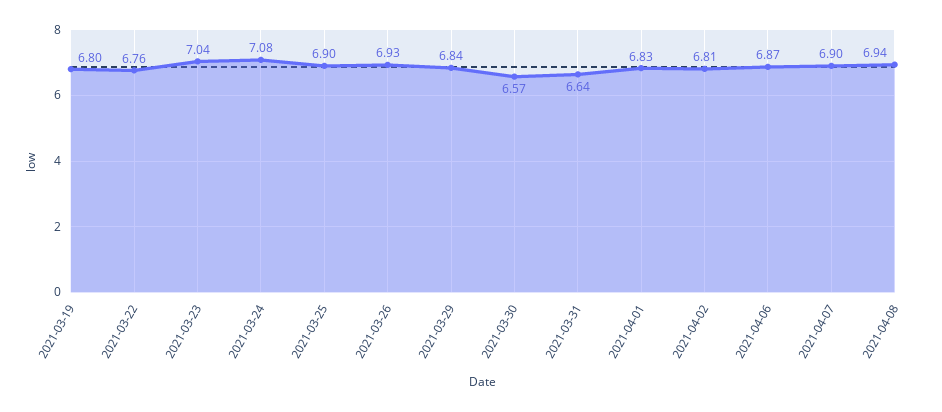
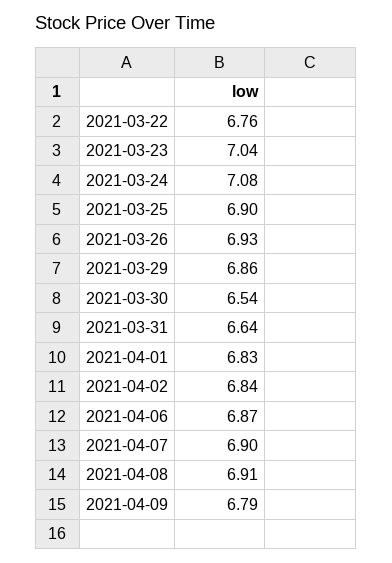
2021-03-19: 6.8 -> none
2021-03-29: 6.84 -> 6.86
2021-03-30: 6.57 -> 6.54
2021-04-02: 6.81 -> 6.84
2021-04-08: 6.94 -> 6.91
2021-04-09: none -> 6.79

